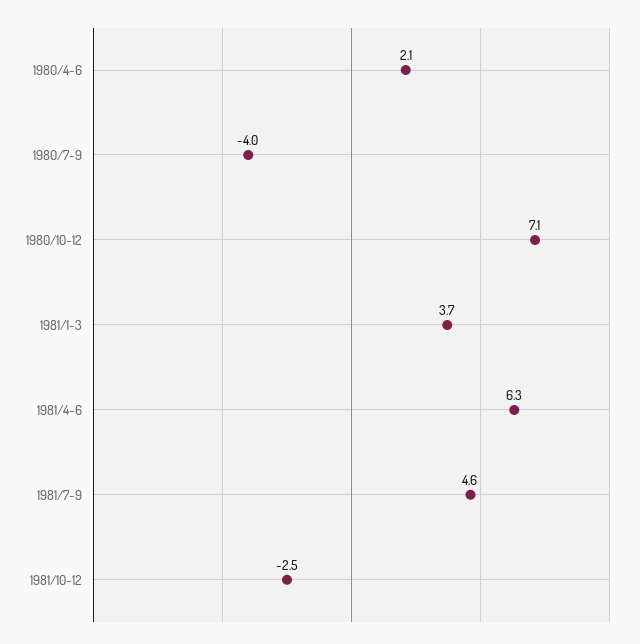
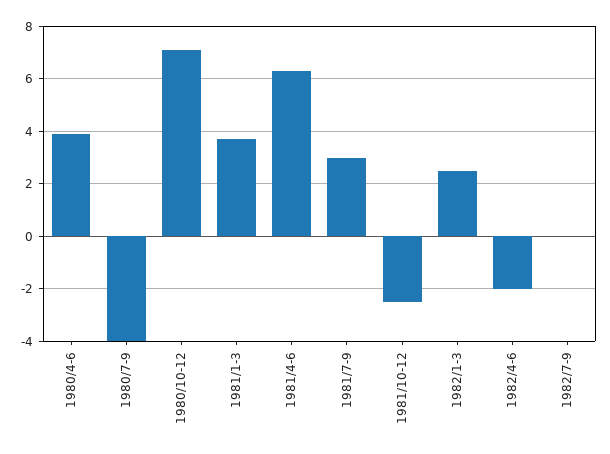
1980/4-6: 2.1 -> 4
1981/7-9: 4.6 -> 3
1982/1-3: none -> 2.5
1982/4-6: none -> -2
1982/7-9: none -> 0

